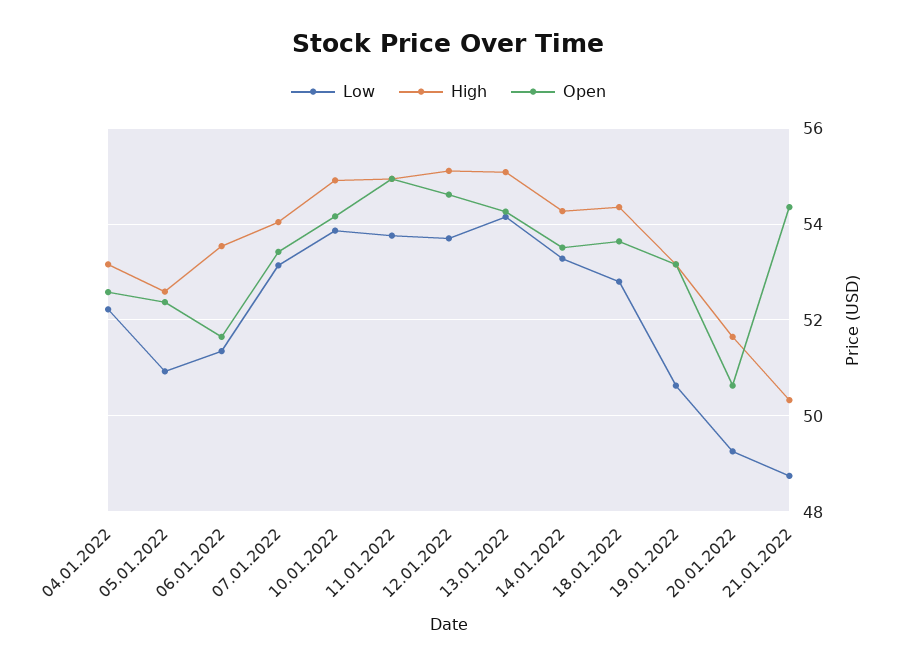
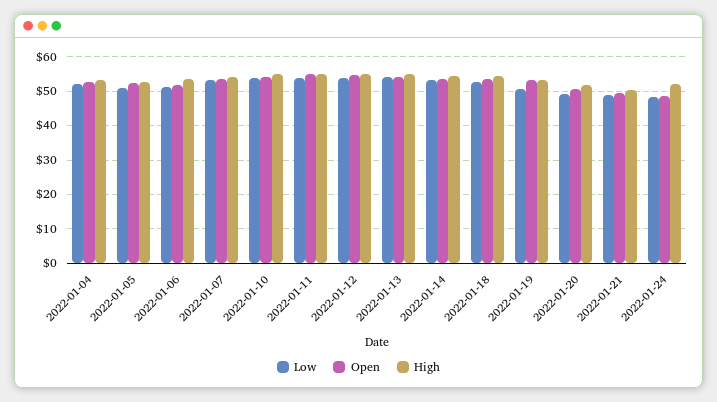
Open, 21.01.2022: 54.4 -> 50
Low, 2022-01-24: none -> 48
Open, 2022-01-24: none -> 48
High, 2022-01-24: none -> 52

